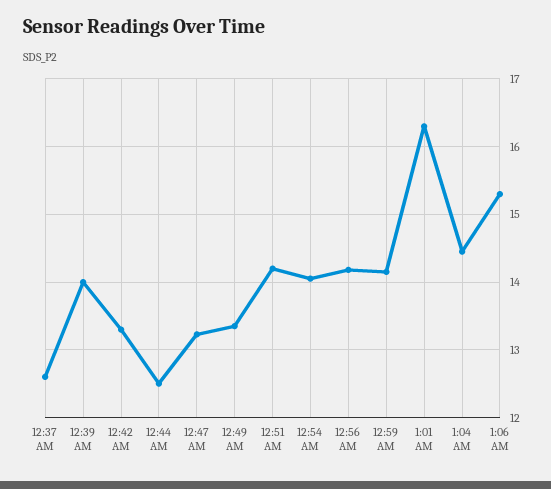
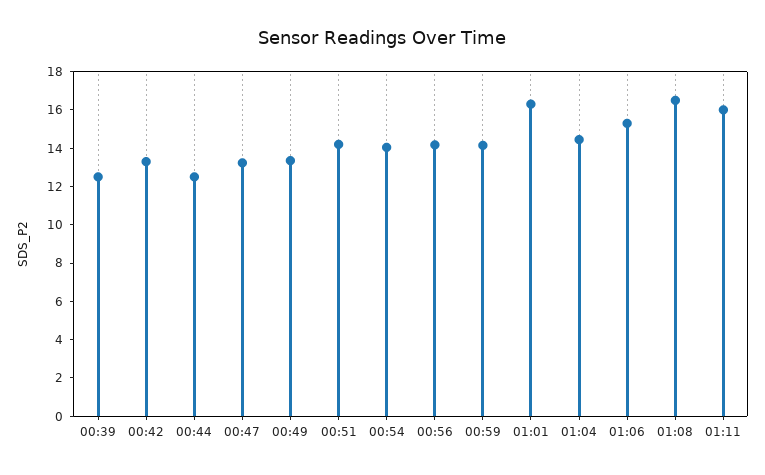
12:37 AM: 12.6 -> none
12:39 AM: 14 -> 12.5
01:08: none -> 16.5
01:11: none -> 16

